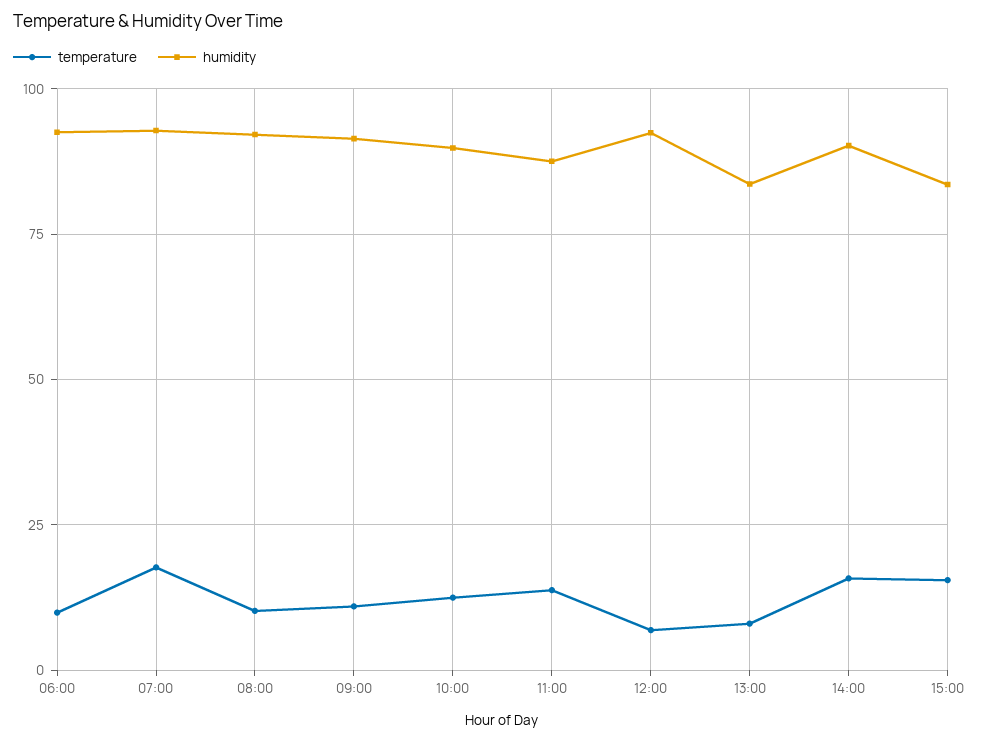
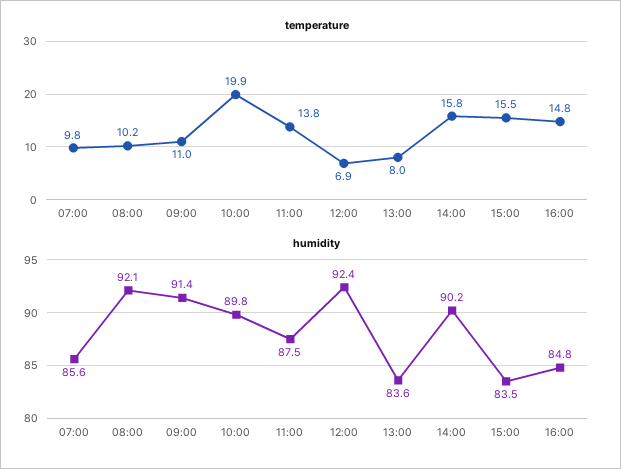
temperature, 06:00: 10 -> none
humidity, 06:00: 92.5 -> none
temperature, 07:00: 17.5 -> 9.8
humidity, 07:00: 92.5 -> 85.6
temperature, 10:00: 12.5 -> 19.9
temperature, 16:00: none -> 14.8
humidity, 16:00: none -> 84.8

